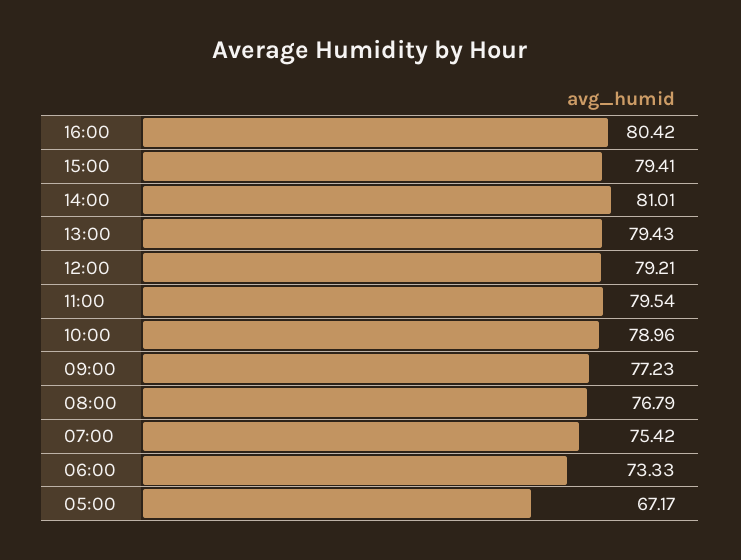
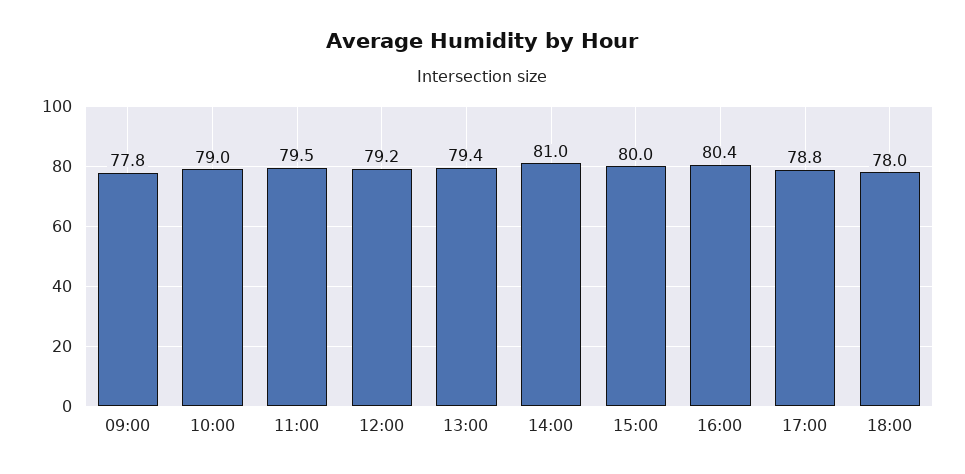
15:00: 79.41 -> 80
09:00: 77.23 -> 77.8
08:00: 76.79 -> none
07:00: 75.42 -> none
06:00: 73.33 -> none
05:00: 67.17 -> none
17:00: none -> 78.8
18:00: none -> 78

